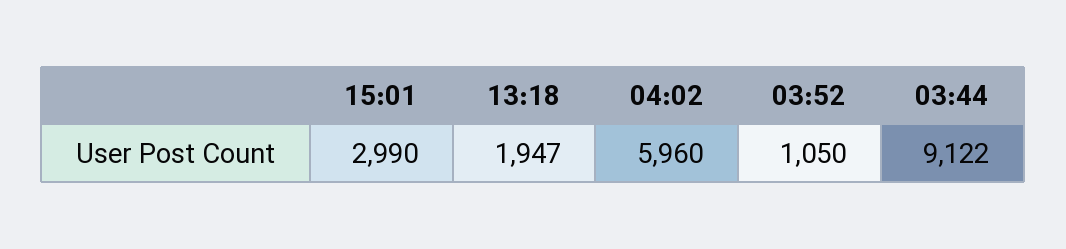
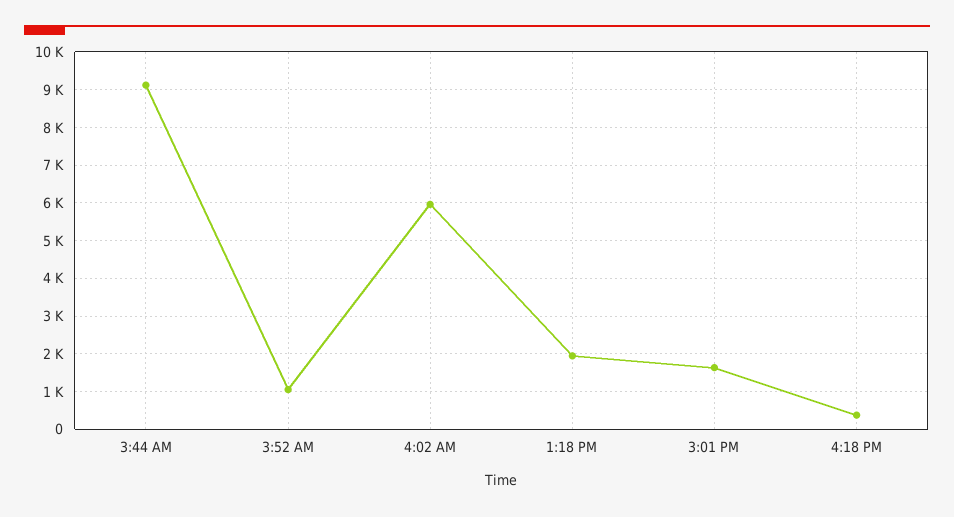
15:01: 2990 -> 1600
4:18 PM: none -> 400

